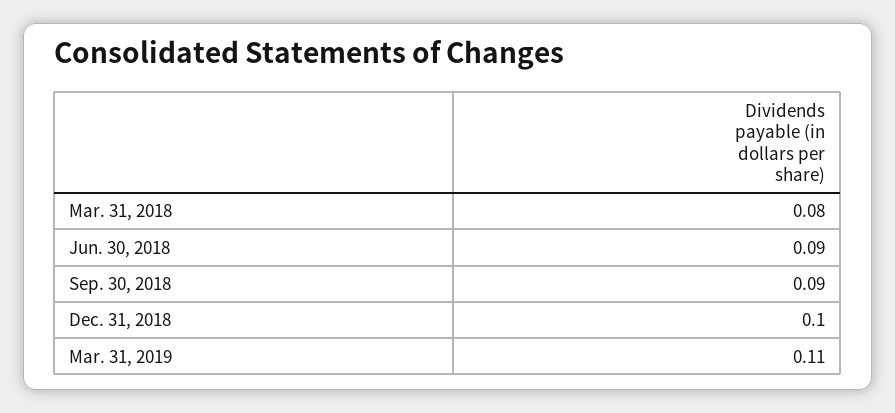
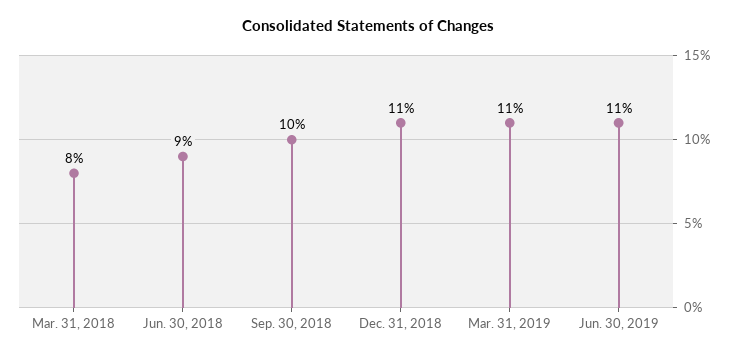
Sep. 30, 2018: 0.09 -> 0.1
Dec. 31, 2018: 0.1 -> 0.11
Jun. 30, 2019: none -> 0.11

